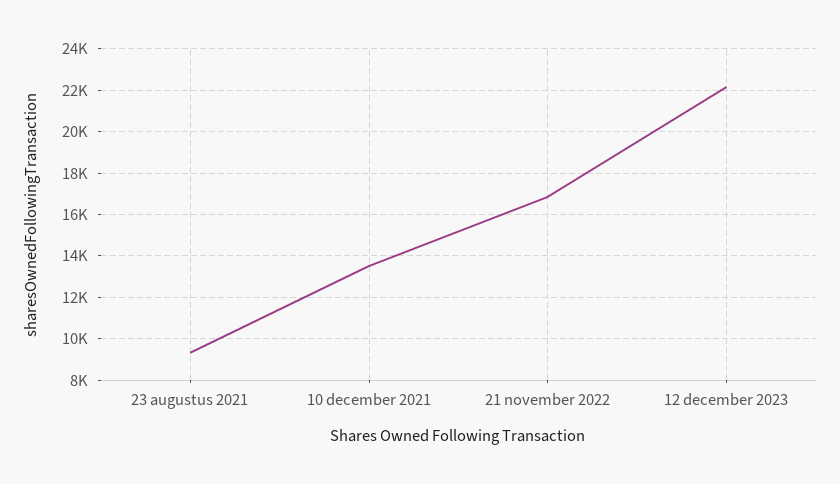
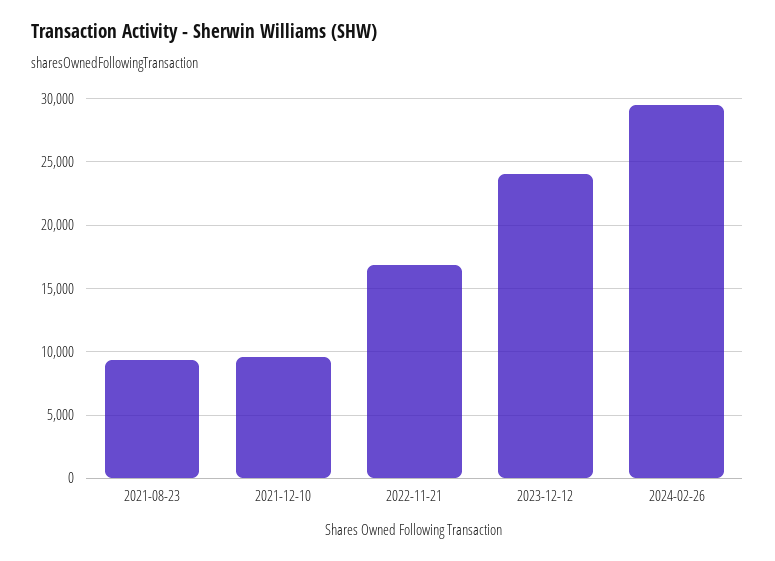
10 december 2021: 13500 -> 9500
12 december 2023: 22000 -> 24000
2024-02-26: none -> 29500

